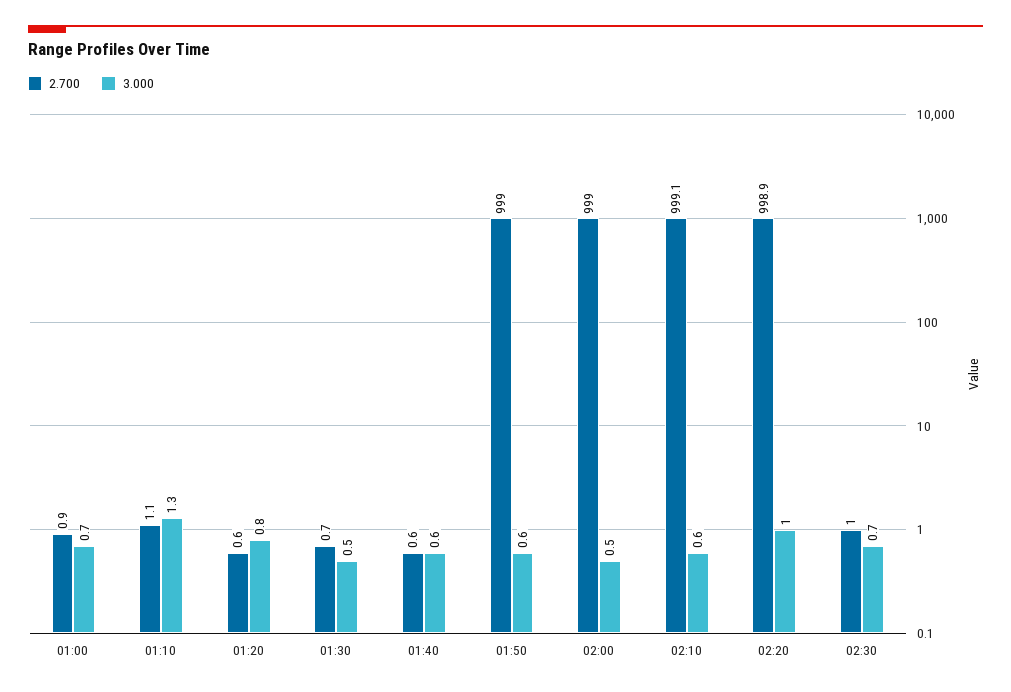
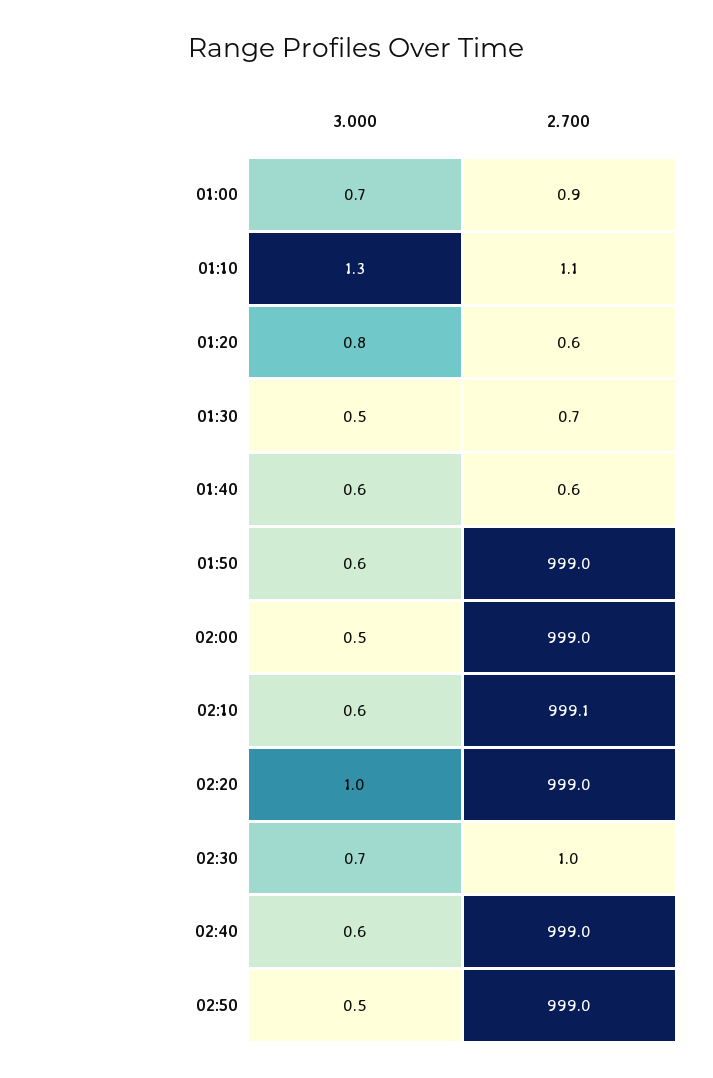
2.700, 02:20: 998.9 -> 999
3.000, 02:40: none -> 0.6
2.700, 02:40: none -> 999
3.000, 02:50: none -> 0.5
2.700, 02:50: none -> 999

